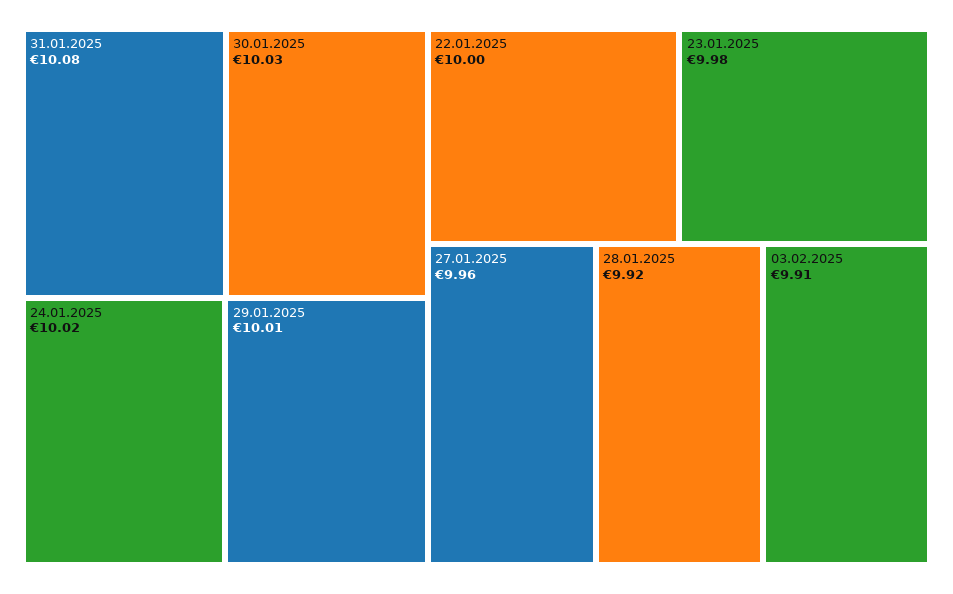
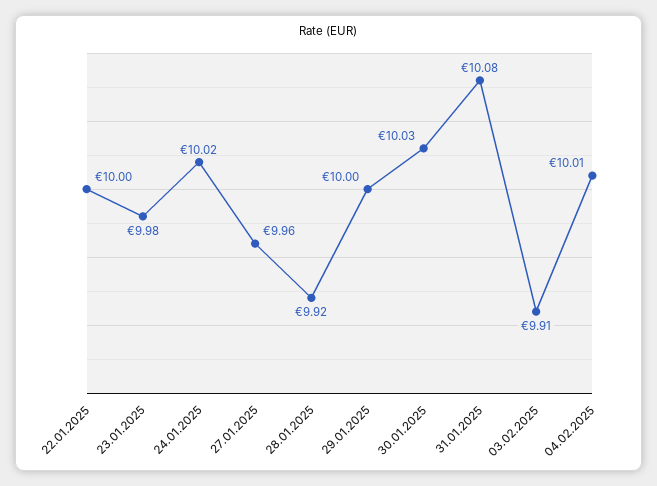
29.01.2025: 10.01 -> 10
04.02.2025: none -> 10.01

